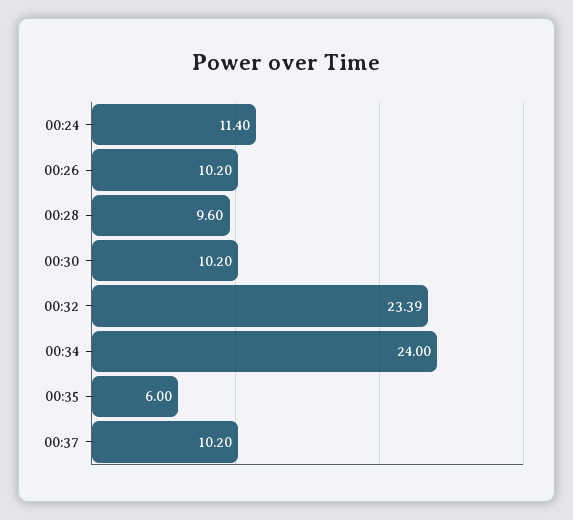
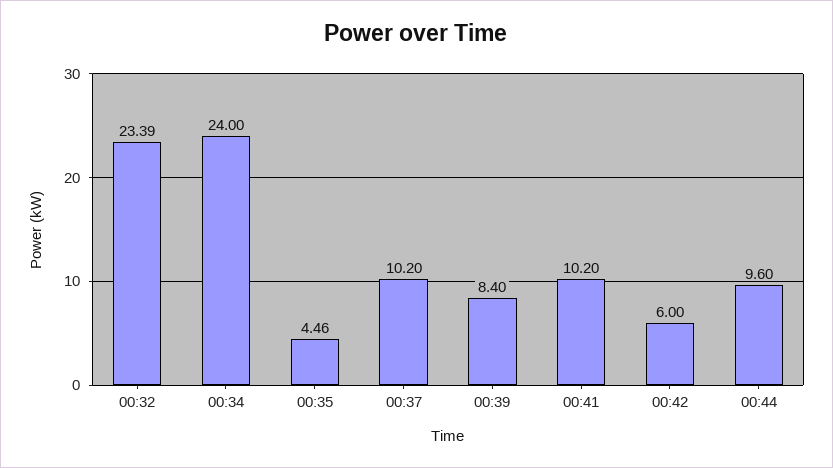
00:24: 11.4 -> none
00:26: 10.2 -> none
00:28: 9.6 -> none
00:30: 10.2 -> none
00:35: 6 -> 4.46
00:39: none -> 8.4
00:41: none -> 10.2
00:42: none -> 6
00:44: none -> 9.6

